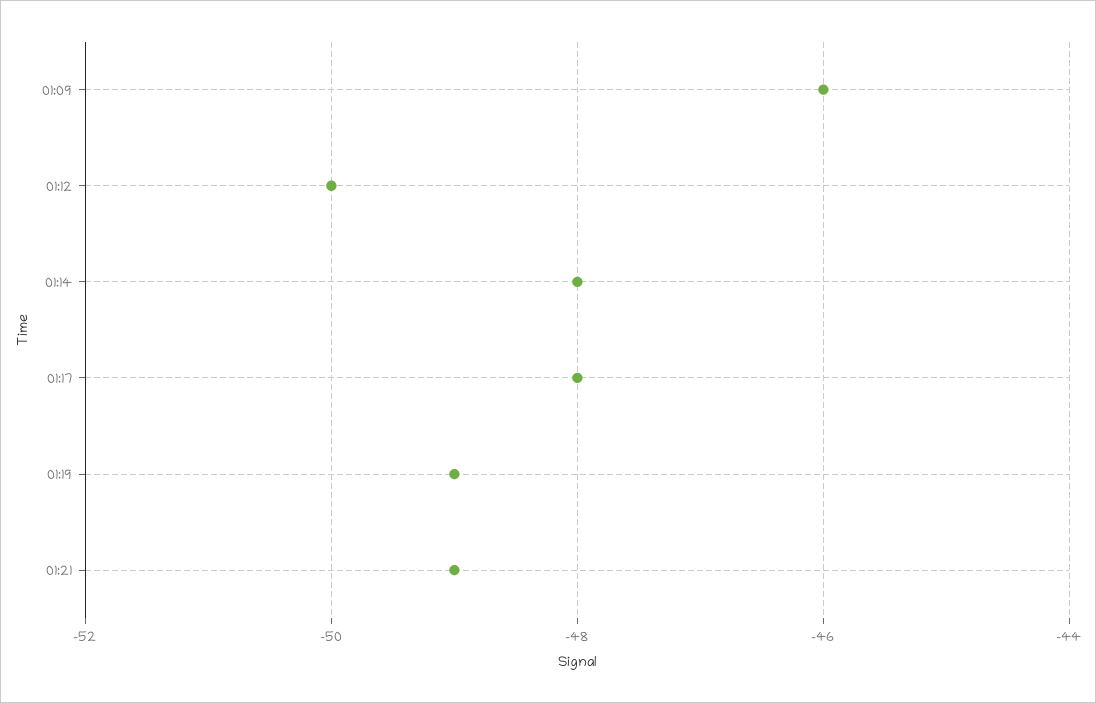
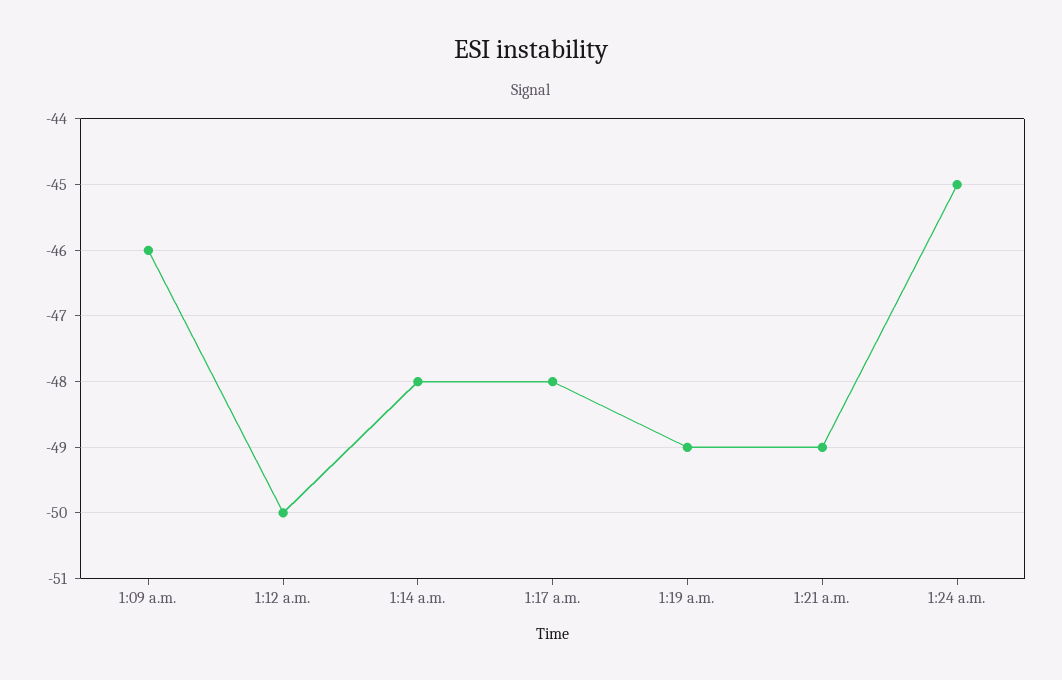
1:24 a.m.: none -> -45

